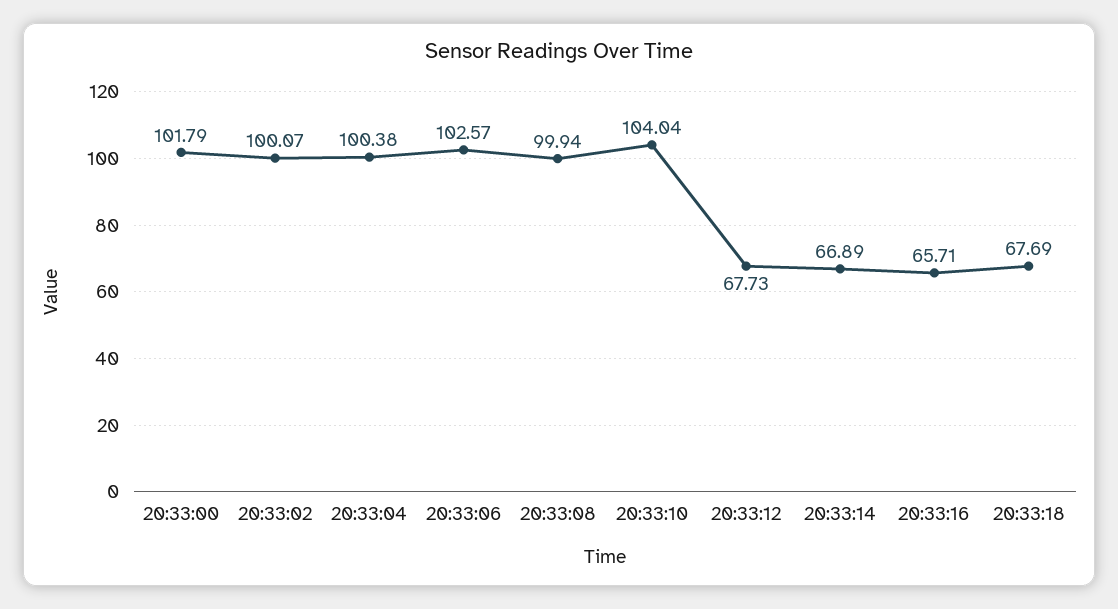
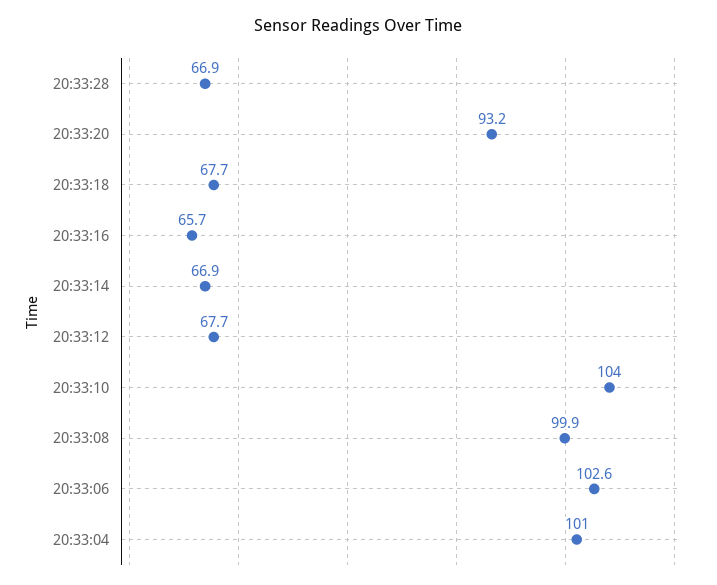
20:33:00: 101.79 -> none
20:33:02: 100.07 -> none
20:33:04: 100.38 -> 101
20:33:28: none -> 66.9
20:33:20: none -> 93.2

